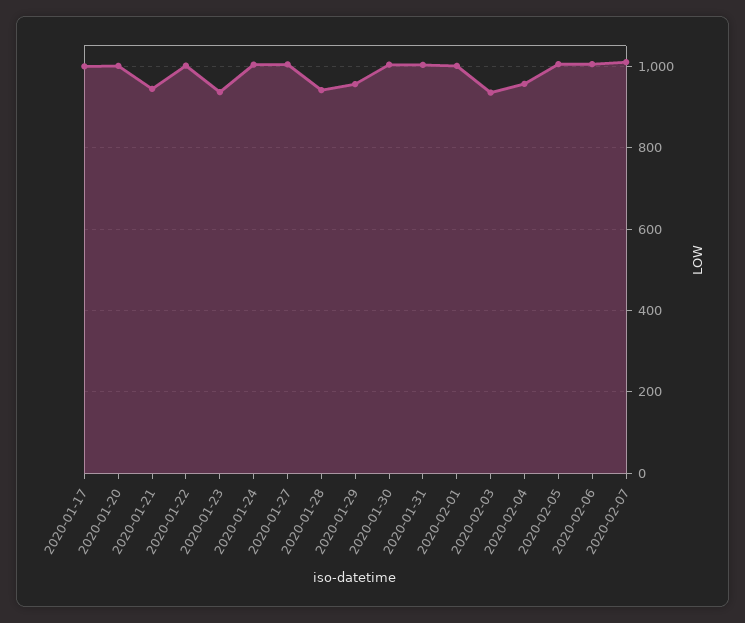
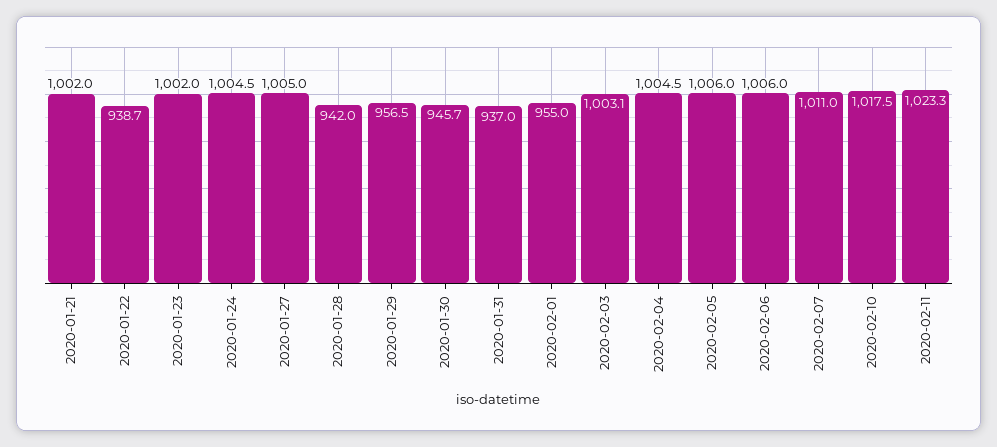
2020-01-17: 1000 -> none
2020-01-20: 1000 -> none
2020-01-21: 940 -> 1002
2020-01-22: 1000 -> 938.7
2020-01-23: 940 -> 1002
2020-01-30: 1000 -> 945.7
2020-01-31: 1000 -> 937
2020-02-01: 1000 -> 955
2020-02-03: 940 -> 1003.1
2020-02-04: 960 -> 1004.5
2020-02-10: none -> 1017.5
2020-02-11: none -> 1023.3

